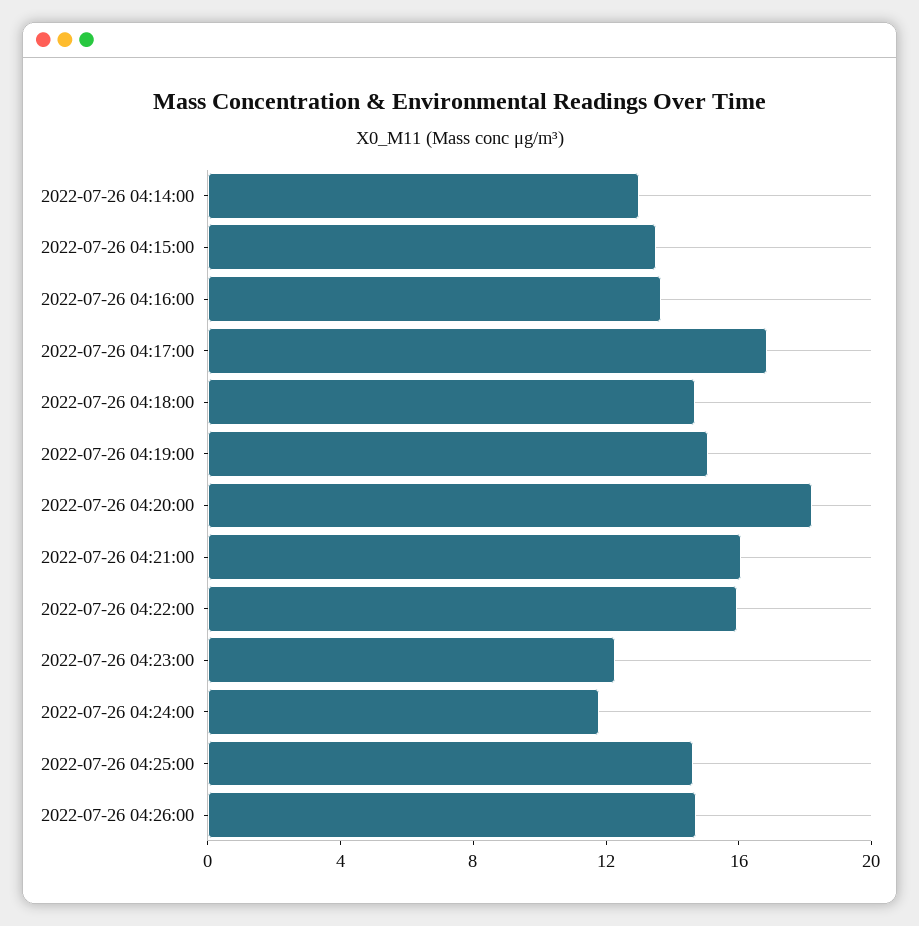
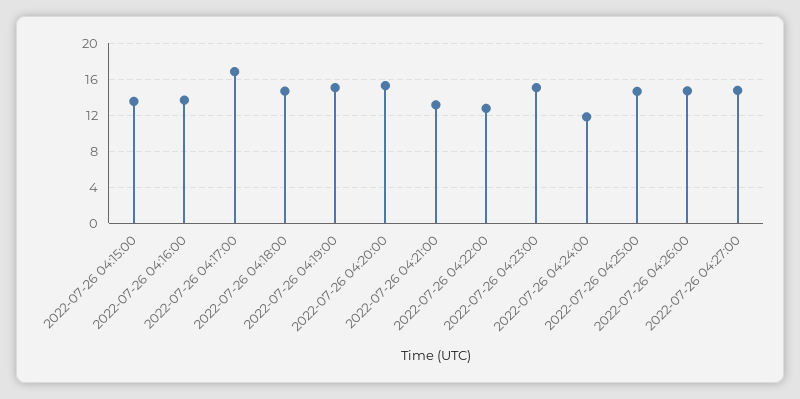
2022-07-26 04:14:00: 13 -> none
2022-07-26 04:20:00: 18 -> 15
2022-07-26 04:21:00: 16 -> 13
2022-07-26 04:22:00: 16 -> 13
2022-07-26 04:23:00: 12 -> 15
2022-07-26 04:27:00: none -> 15

